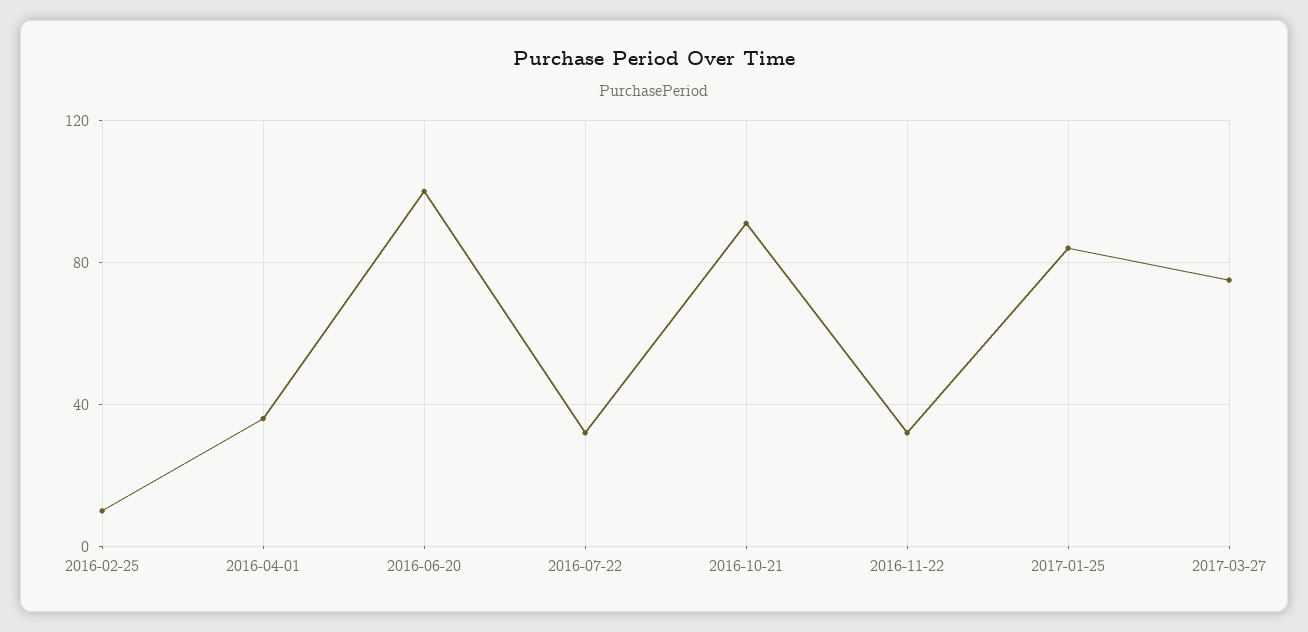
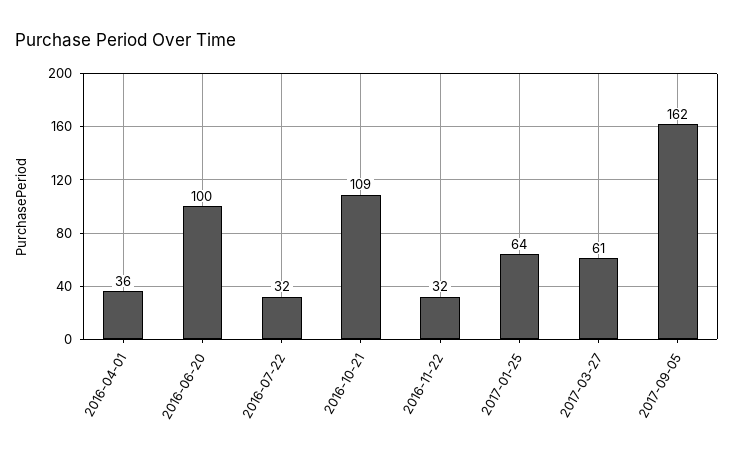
2016-02-25: 10 -> none
2016-10-21: 90 -> 109
2017-01-25: 85 -> 64
2017-03-27: 75 -> 61
2017-09-05: none -> 162

